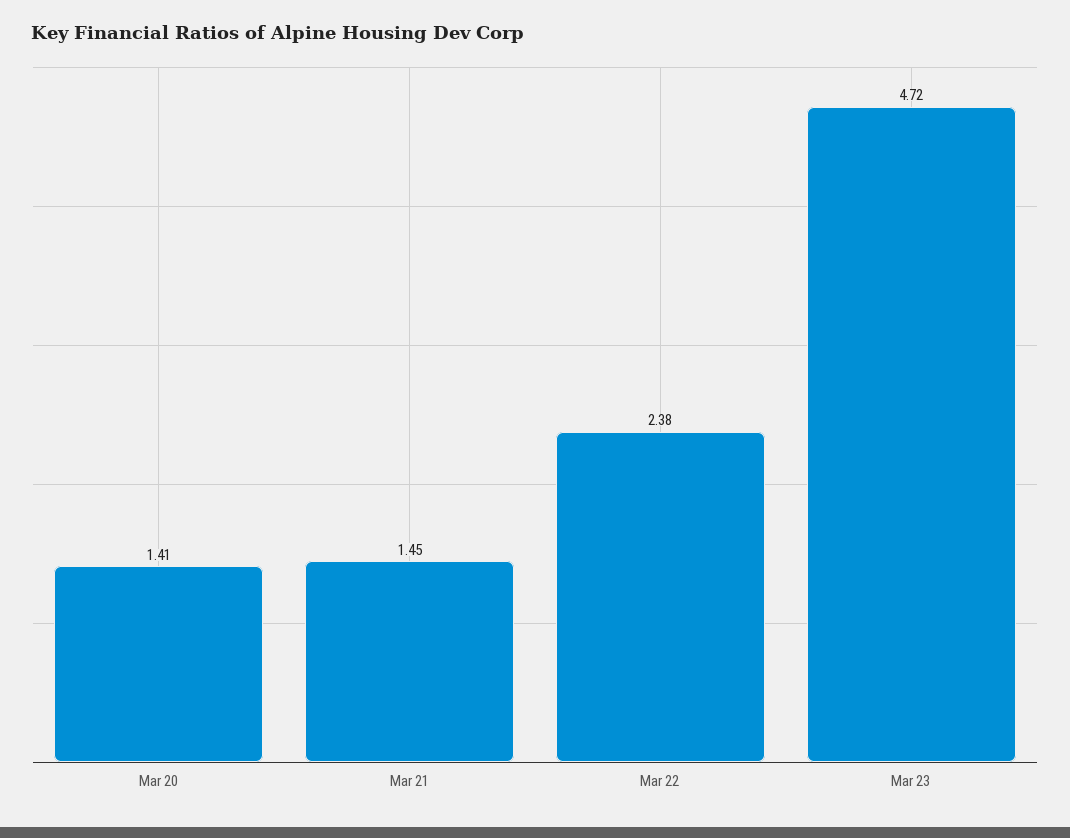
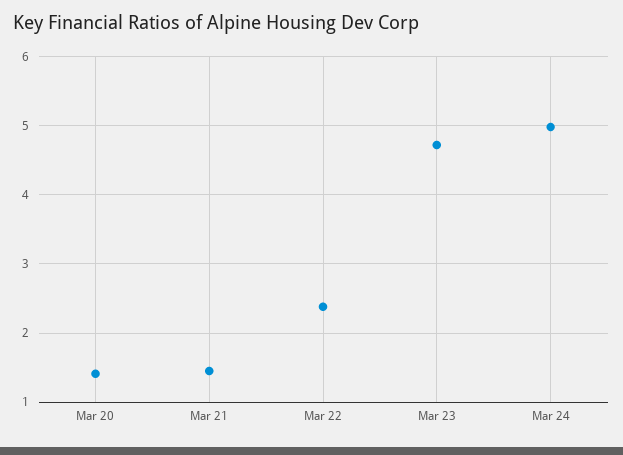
Mar 24: none -> 5

